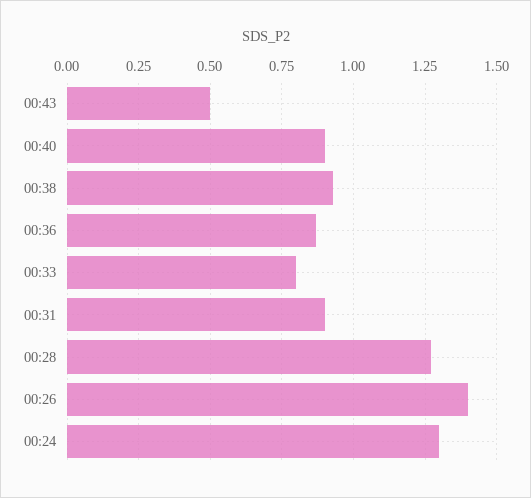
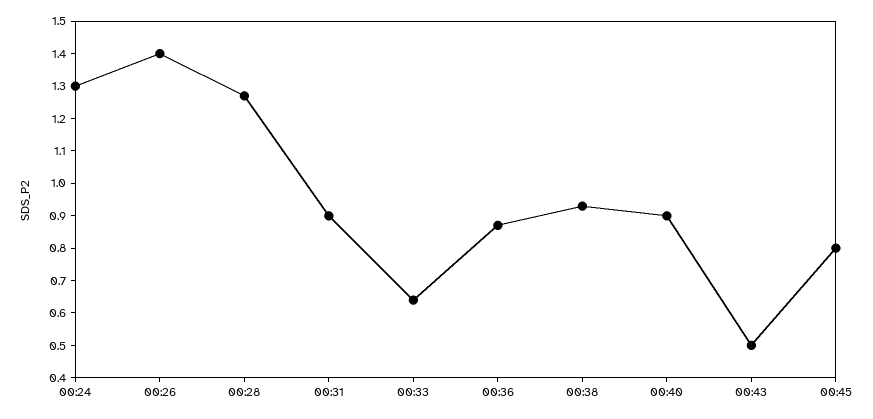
00:33: 0.8 -> 0.65
00:45: none -> 0.8

